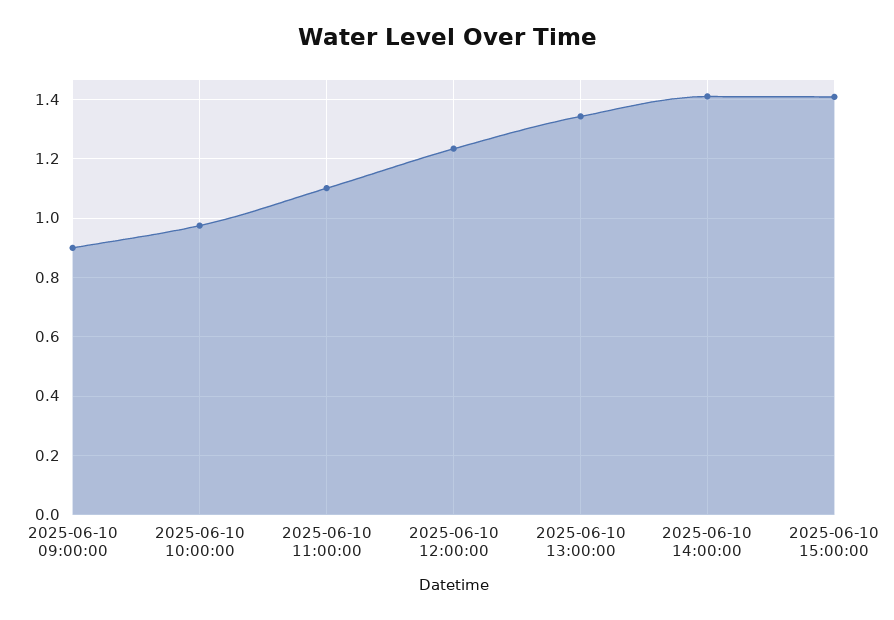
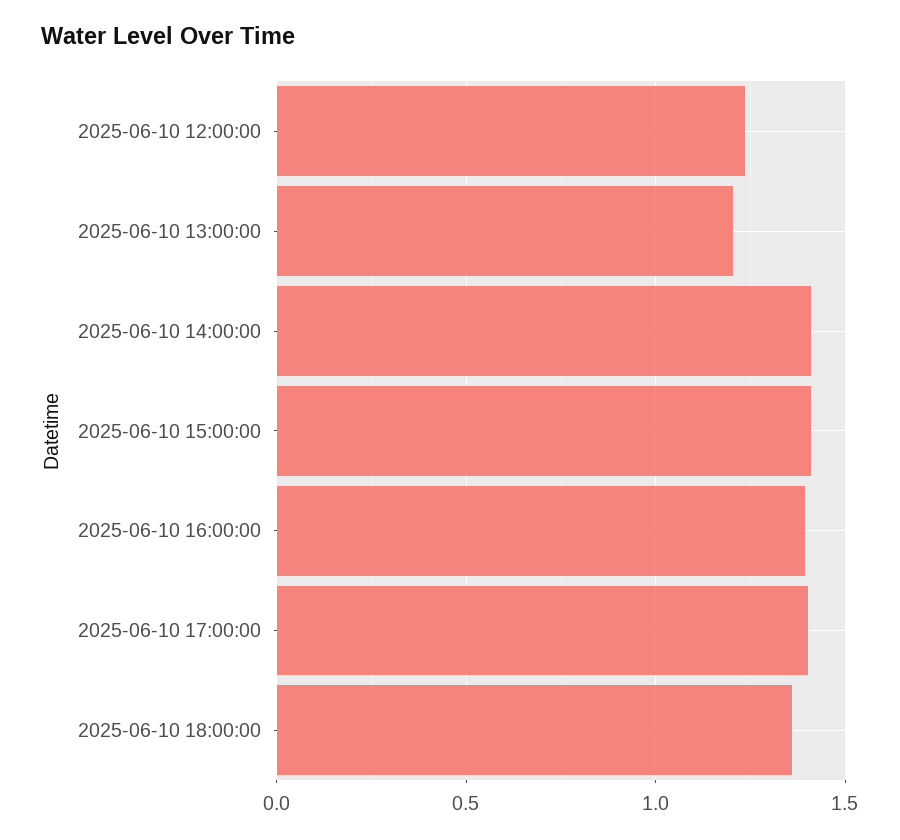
2025-06-10 09:00:00: 0.9 -> none
2025-06-10 10:00:00: 0.975 -> none
2025-06-10 11:00:00: 1.1 -> none
2025-06-10 13:00:00: 1.35 -> 1.2
2025-06-10 16:00:00: none -> 1.4
2025-06-10 17:00:00: none -> 1.4
2025-06-10 18:00:00: none -> 1.35

